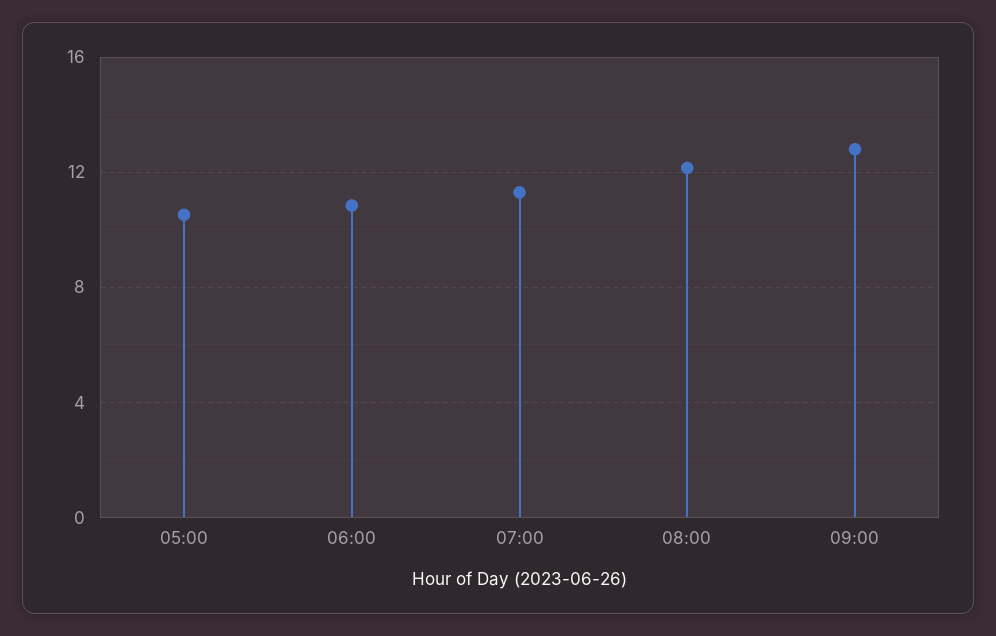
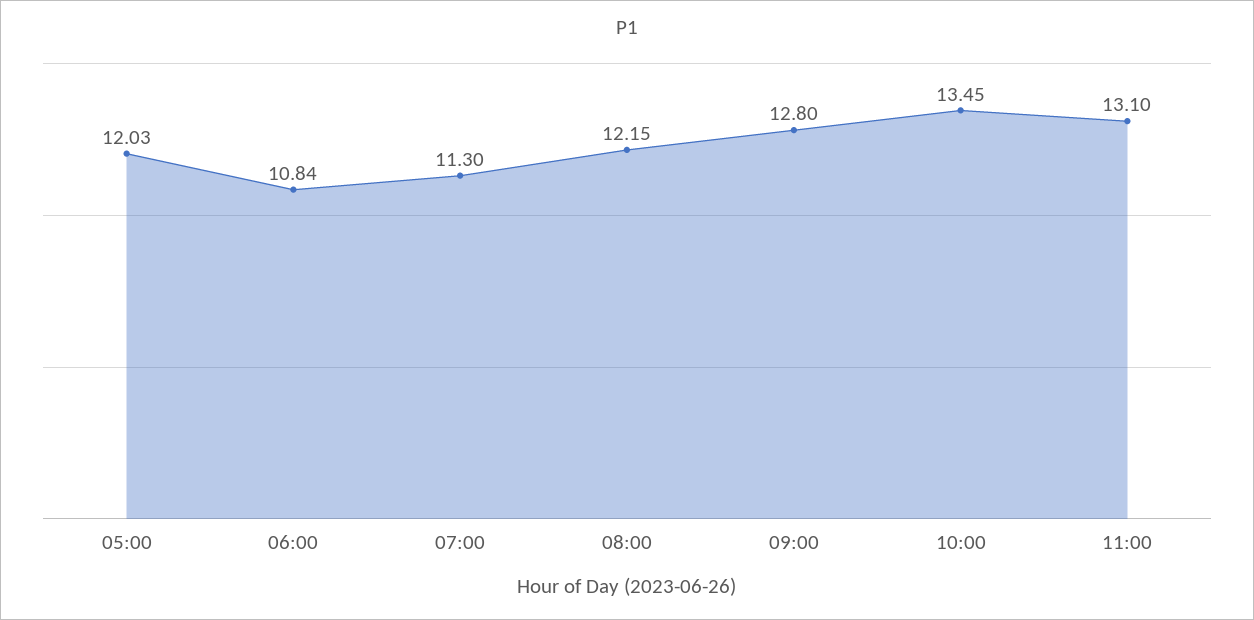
05:00: 10.5 -> 12.03
10:00: none -> 13.45
11:00: none -> 13.1

